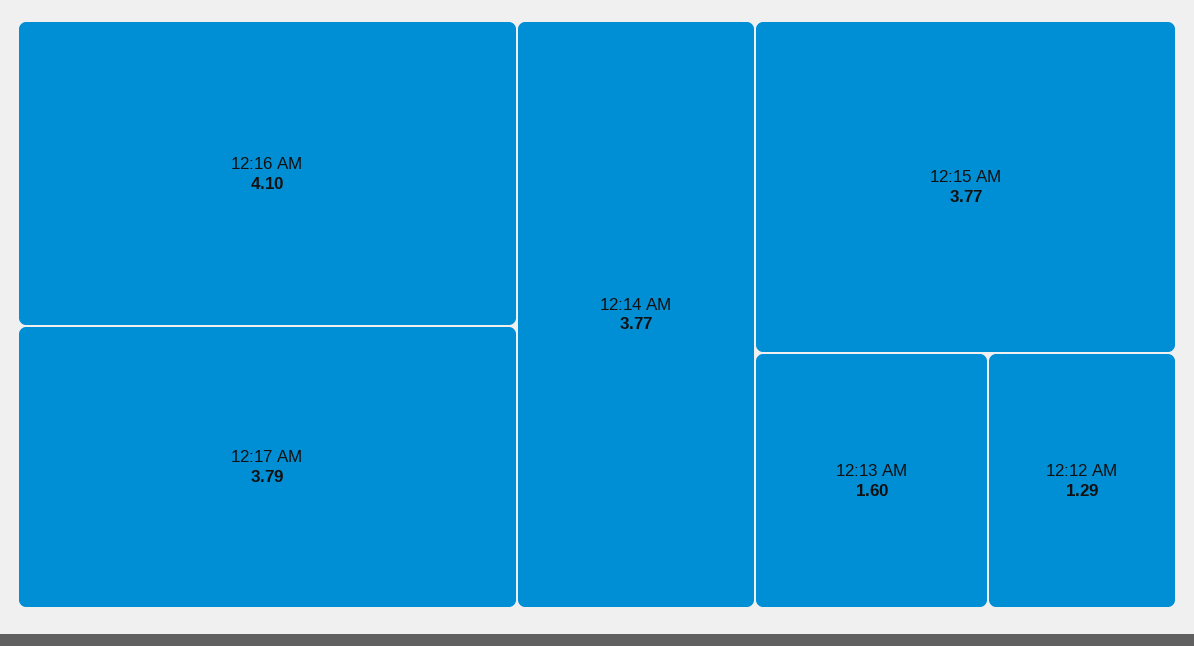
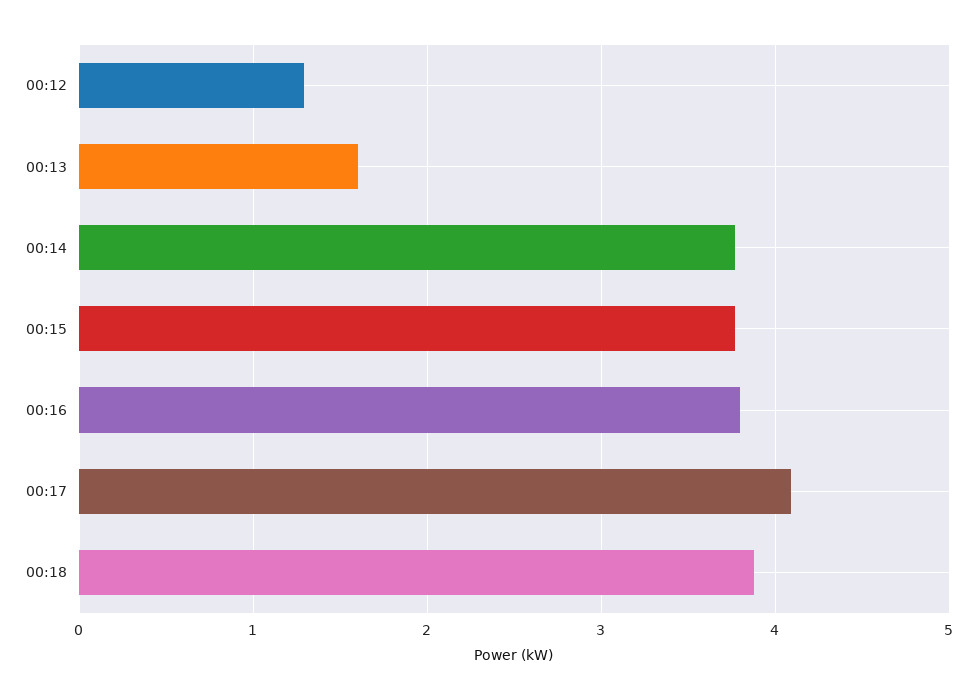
12:16 AM: 4.1 -> 3.8
12:17 AM: 3.79 -> 4.1
00:18: none -> 3.9

